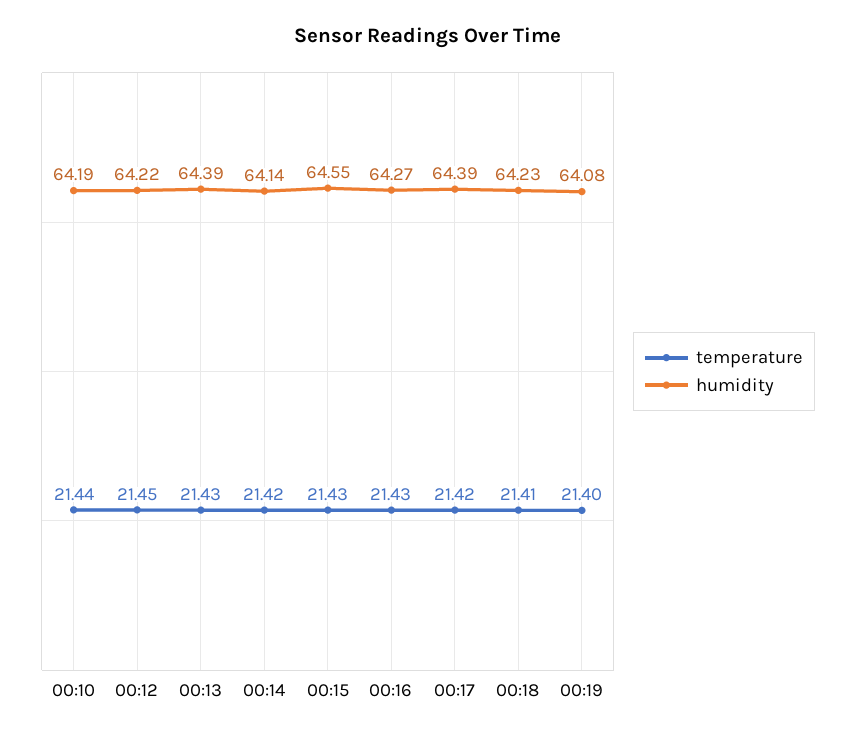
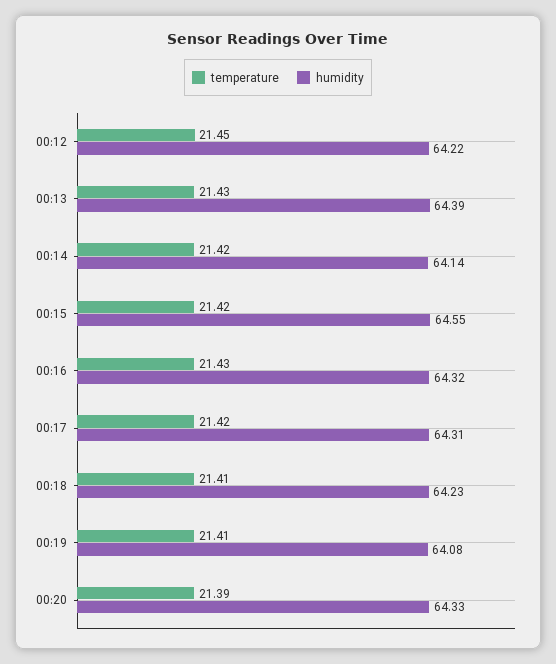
temperature, 00:10: 21.44 -> none
humidity, 00:10: 64.19 -> none
temperature, 00:15: 21.43 -> 21.42
humidity, 00:16: 64.27 -> 64.32
humidity, 00:17: 64.39 -> 64.31
temperature, 00:19: 21.4 -> 21.41
temperature, 00:20: none -> 21.39
humidity, 00:20: none -> 64.33

